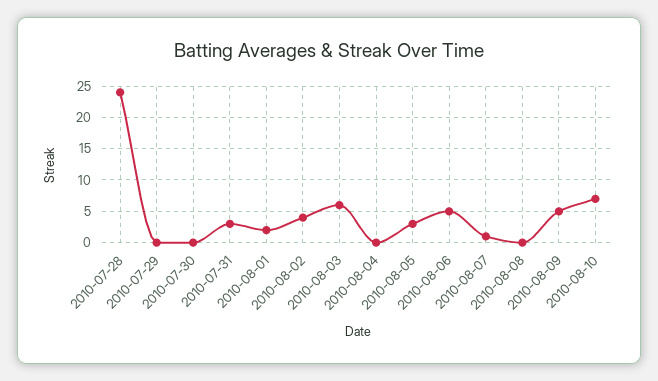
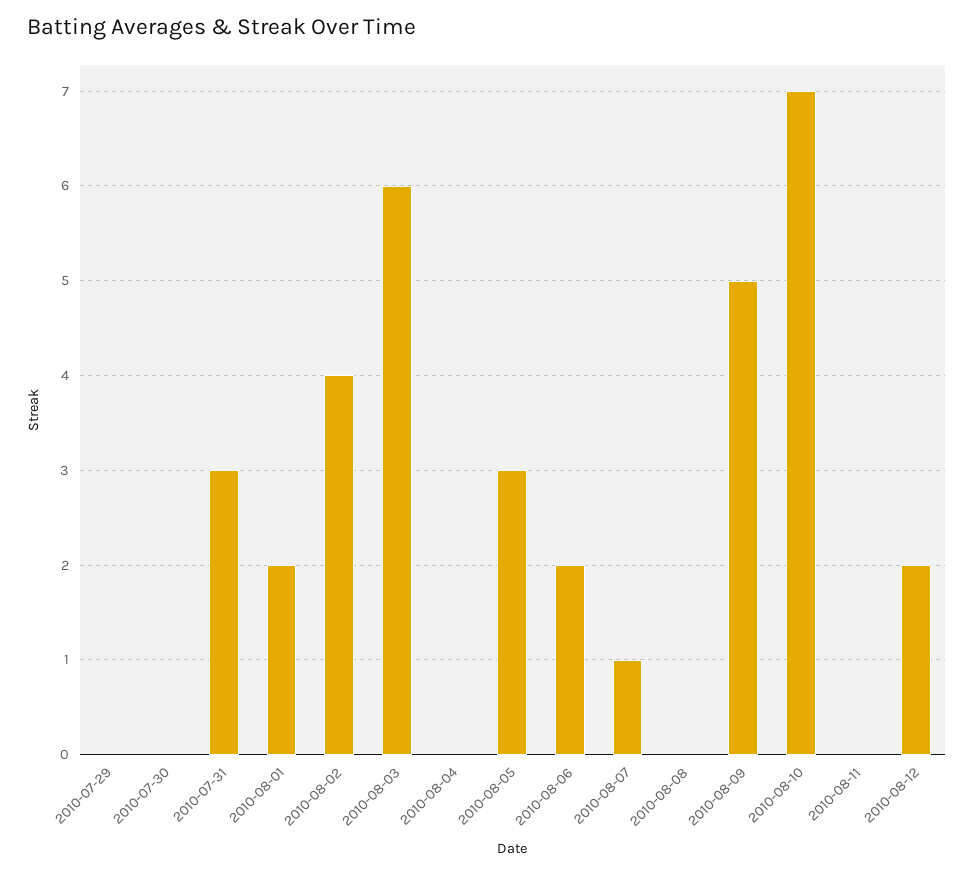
2010-07-28: 24 -> none
2010-08-06: 5 -> 2
2010-08-11: none -> 0
2010-08-12: none -> 2

